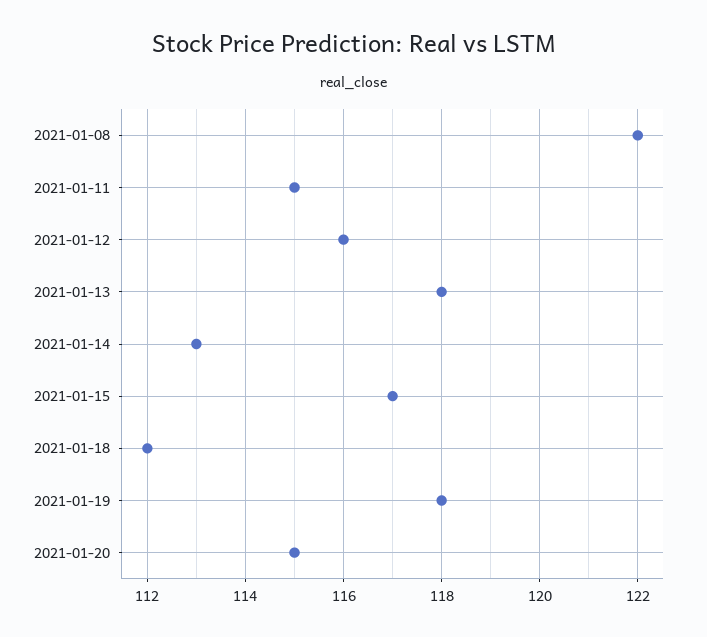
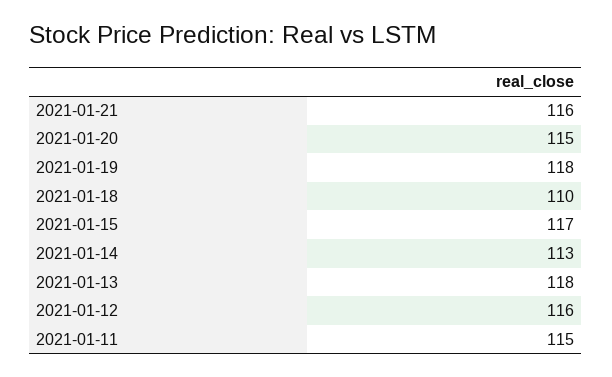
2021-01-08: 122 -> none
2021-01-18: 112 -> 110
2021-01-21: none -> 116

